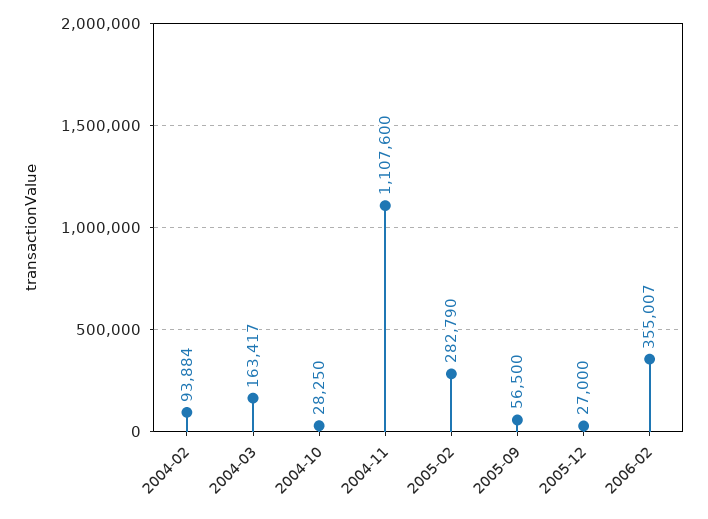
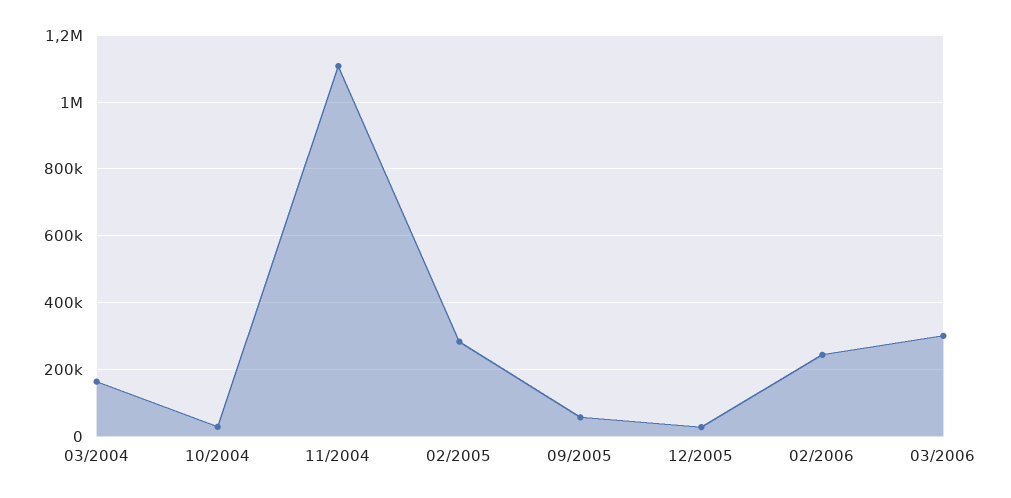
2004-02: 93884 -> none
2006-02: 355007 -> 240000
03/2006: none -> 300000

